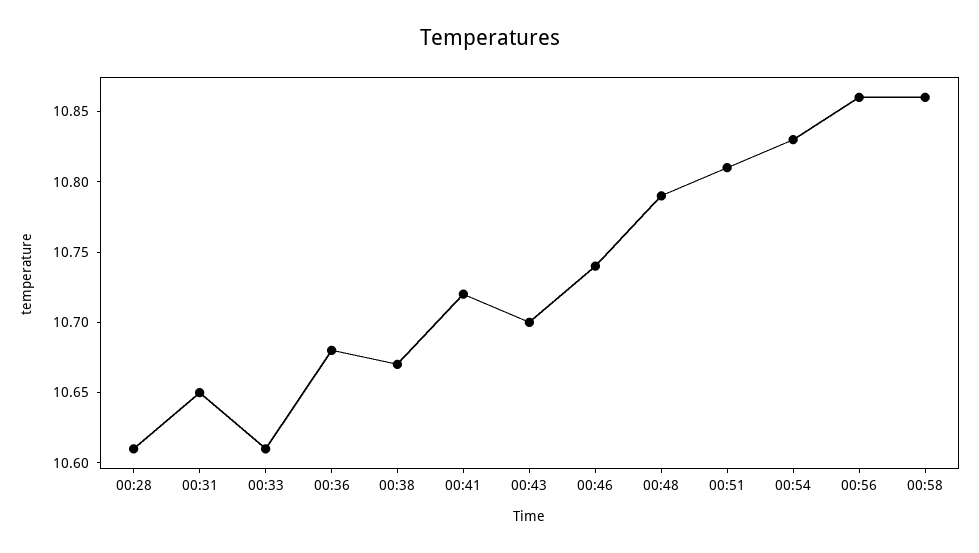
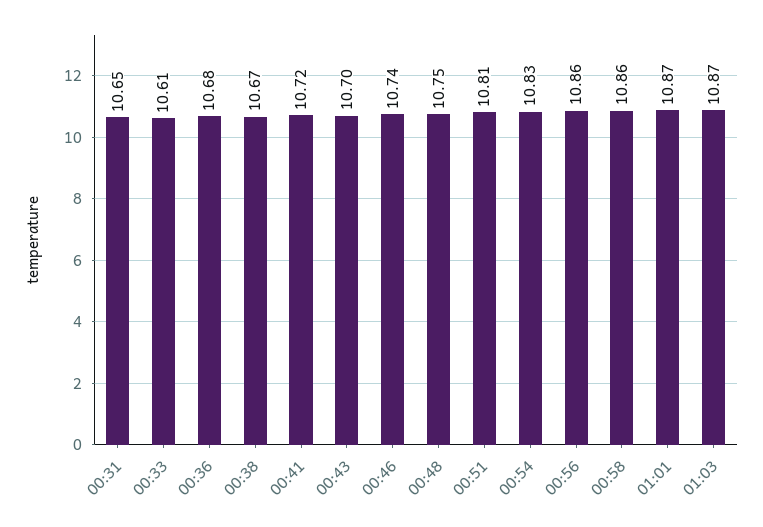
00:28: 10.61 -> none
00:48: 10.79 -> 10.75
01:01: none -> 10.87
01:03: none -> 10.87

